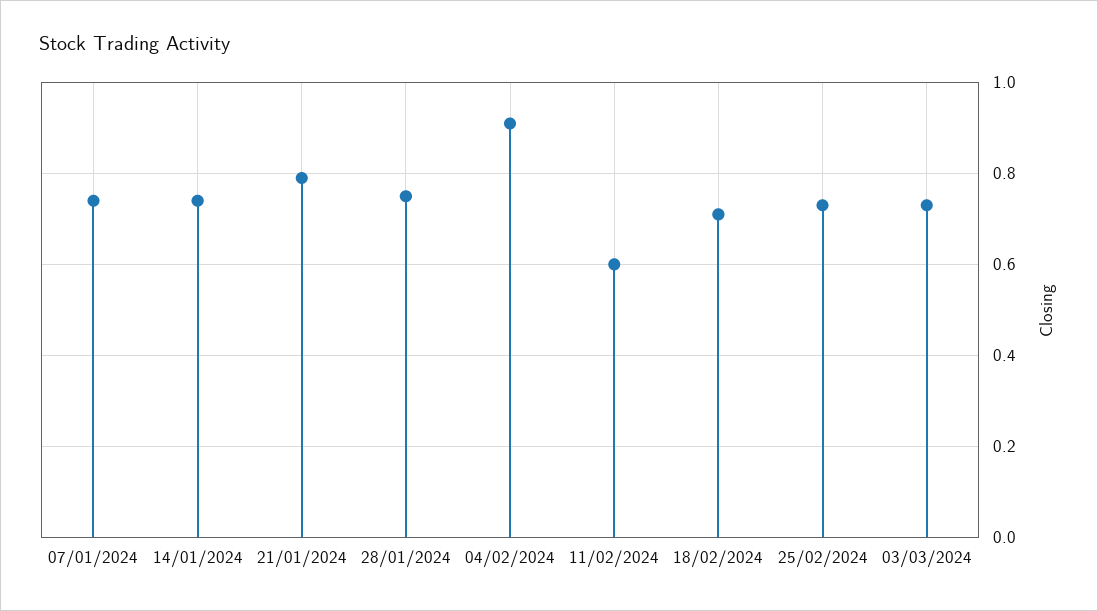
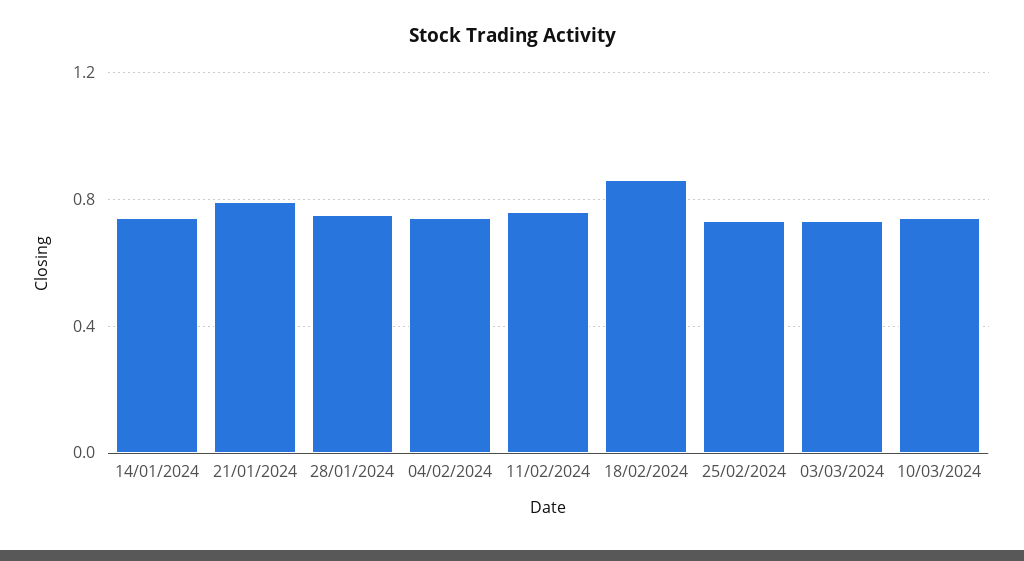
07/01/2024: 0.75 -> none
04/02/2024: 0.9 -> 0.75
11/02/2024: 0.6 -> 0.75
18/02/2024: 0.7 -> 0.85
10/03/2024: none -> 0.75

